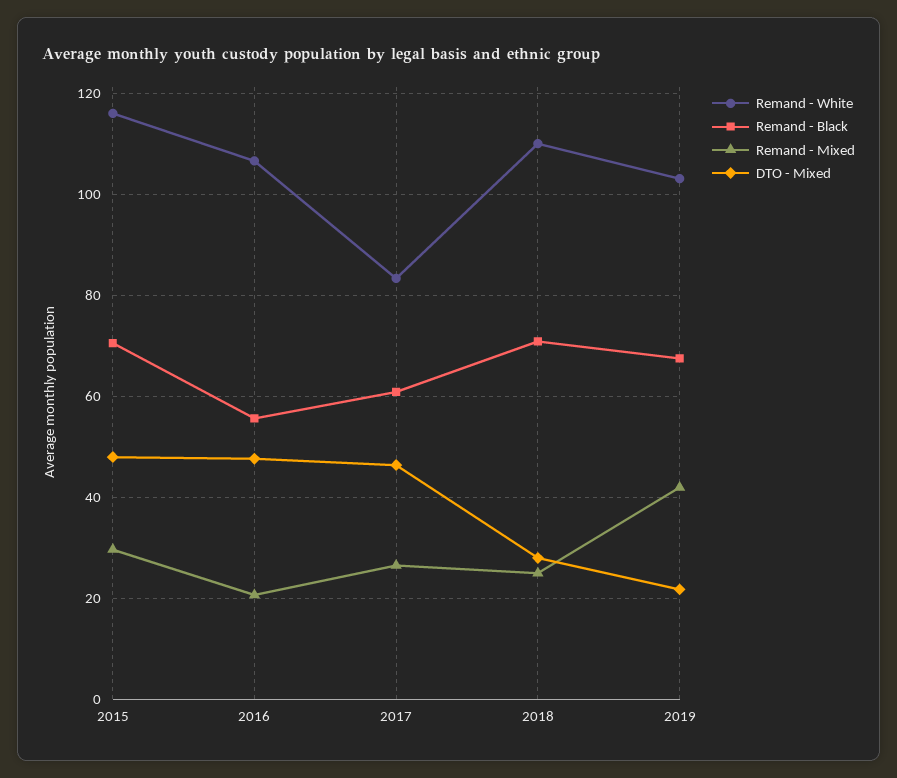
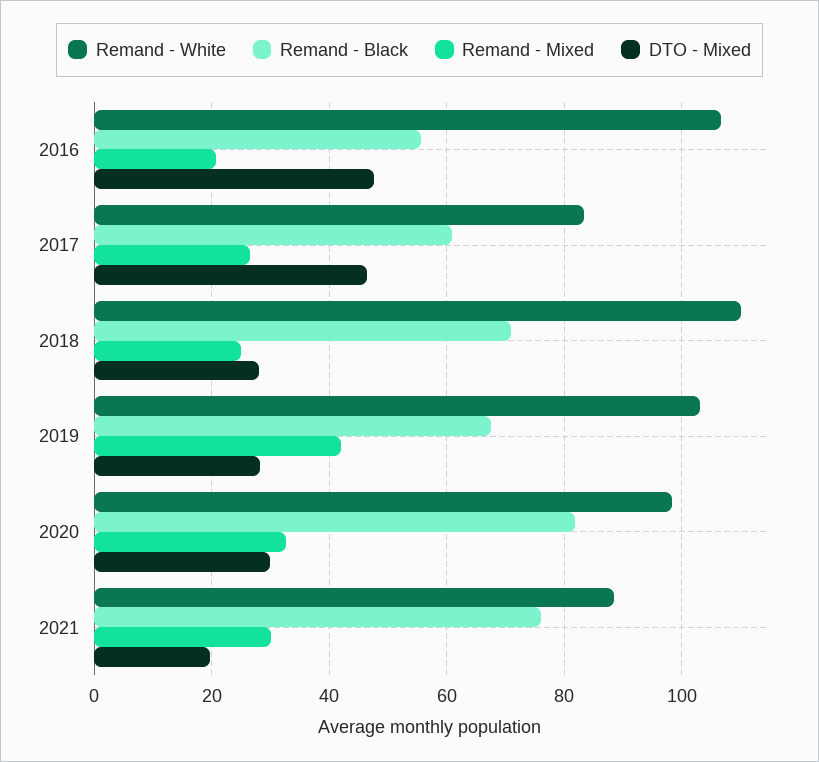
Remand - White, 2015: 116 -> none
Remand - Black, 2015: 70 -> none
Remand - Mixed, 2015: 30 -> none
DTO - Mixed, 2015: 48 -> none
DTO - Mixed, 2019: 22 -> 28
Remand - White, 2020: none -> 98
Remand - Black, 2020: none -> 82
Remand - Mixed, 2020: none -> 32
DTO - Mixed, 2020: none -> 30
Remand - White, 2021: none -> 88
Remand - Black, 2021: none -> 76
Remand - Mixed, 2021: none -> 30
DTO - Mixed, 2021: none -> 20

